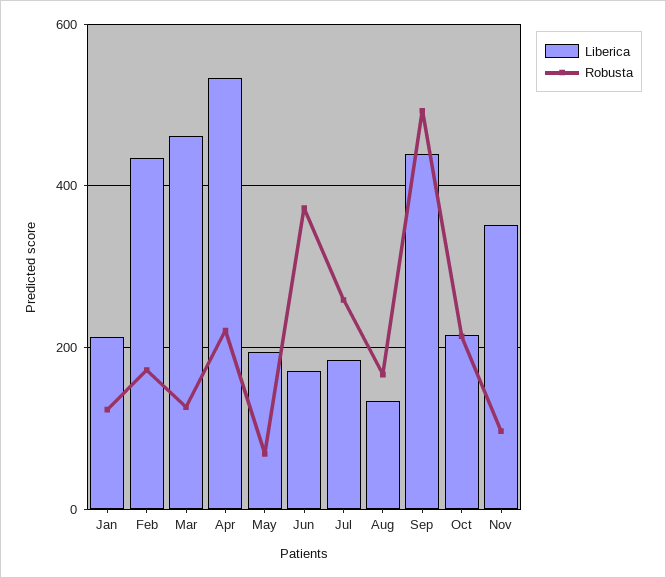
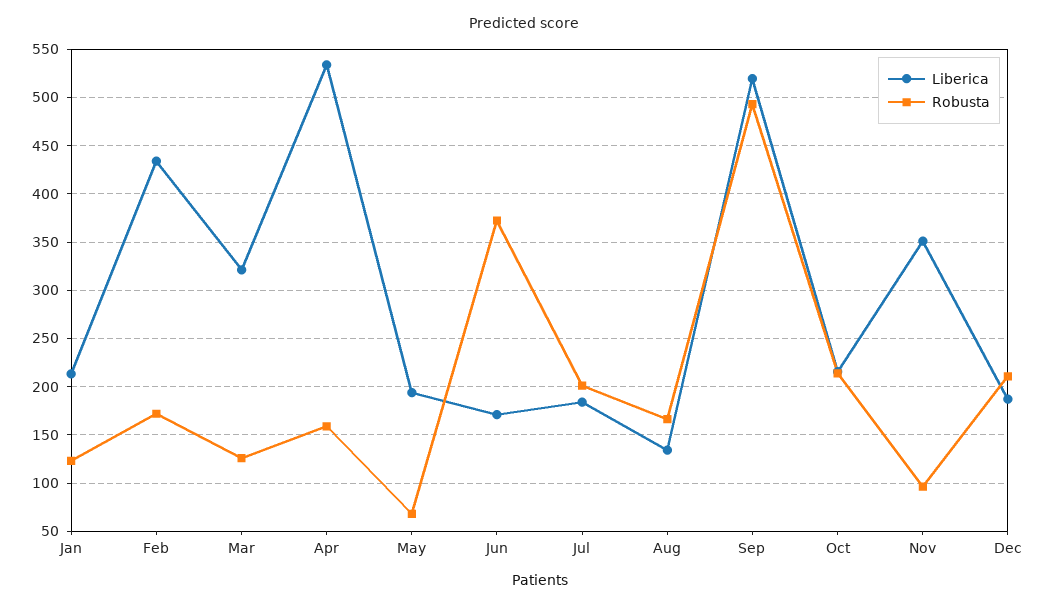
Liberica, Mar: 460 -> 320
Robusta, Apr: 220 -> 160
Robusta, Jul: 260 -> 200
Liberica, Sep: 440 -> 520
Liberica, Dec: none -> 190
Robusta, Dec: none -> 210

